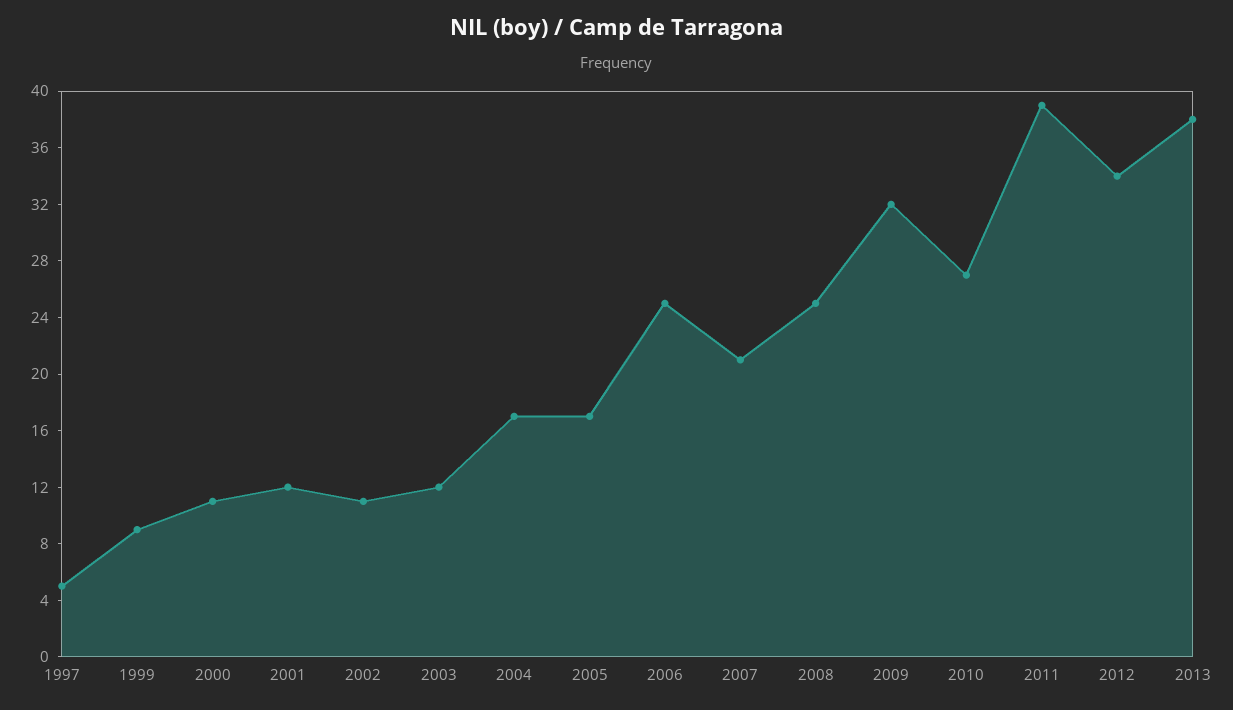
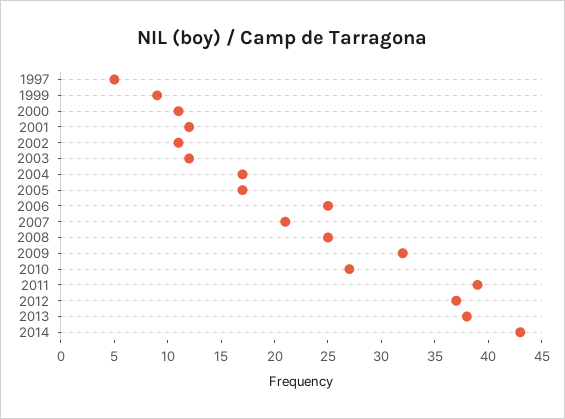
2012: 34 -> 37
2014: none -> 43

